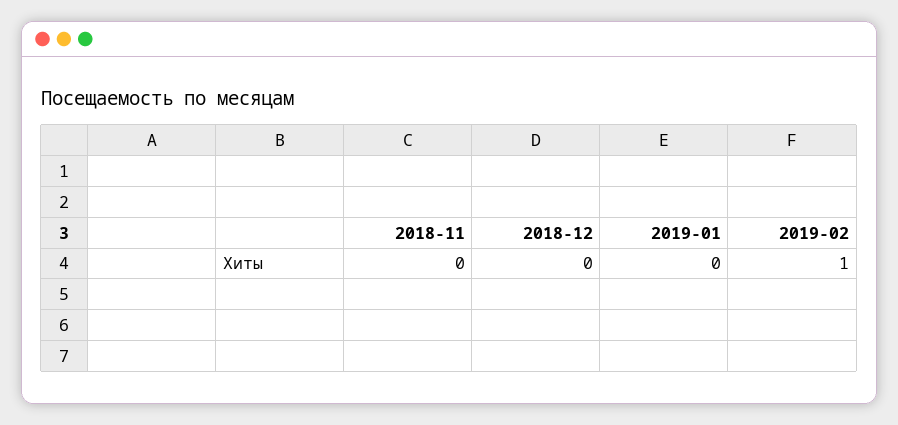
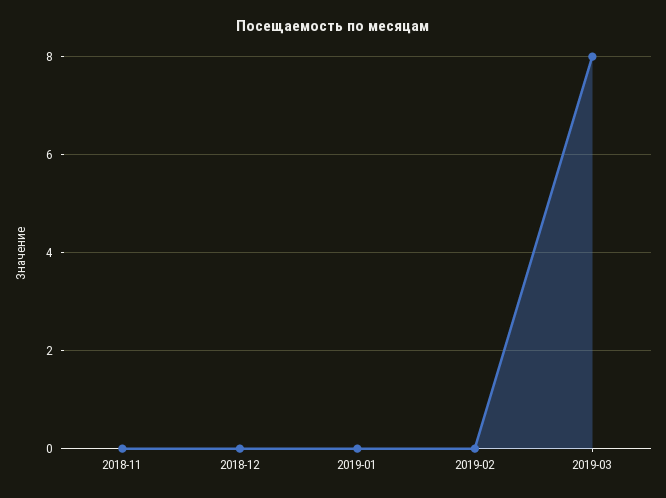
2019-02: 1 -> 0
2019-03: none -> 8

